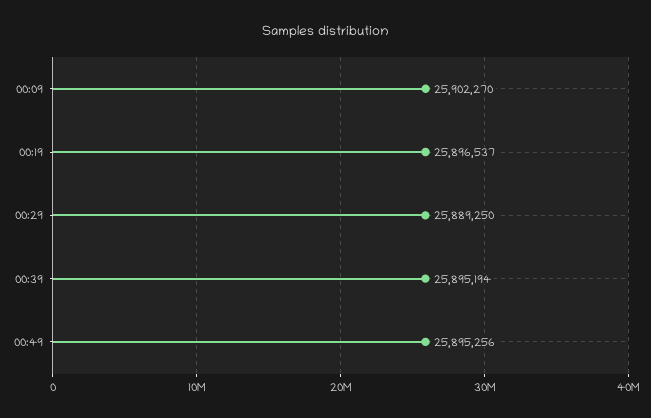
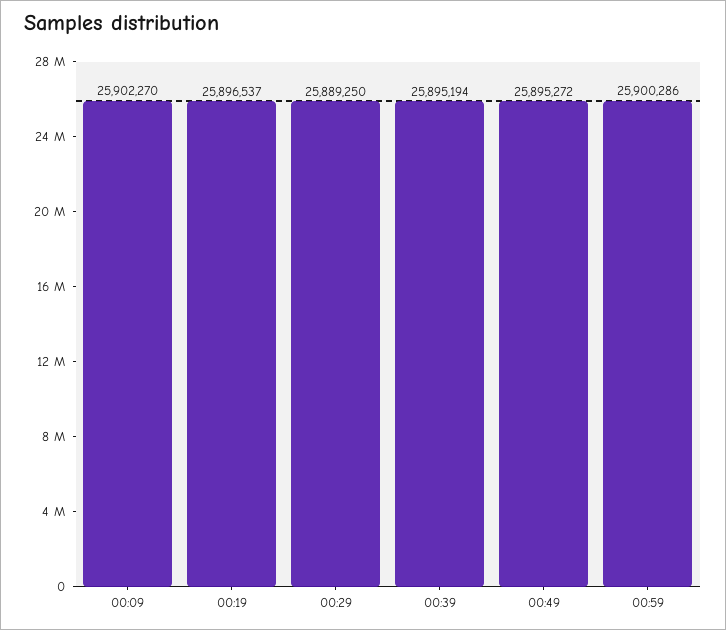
00:49: 25895256 -> 25895272
00:59: none -> 25900286

